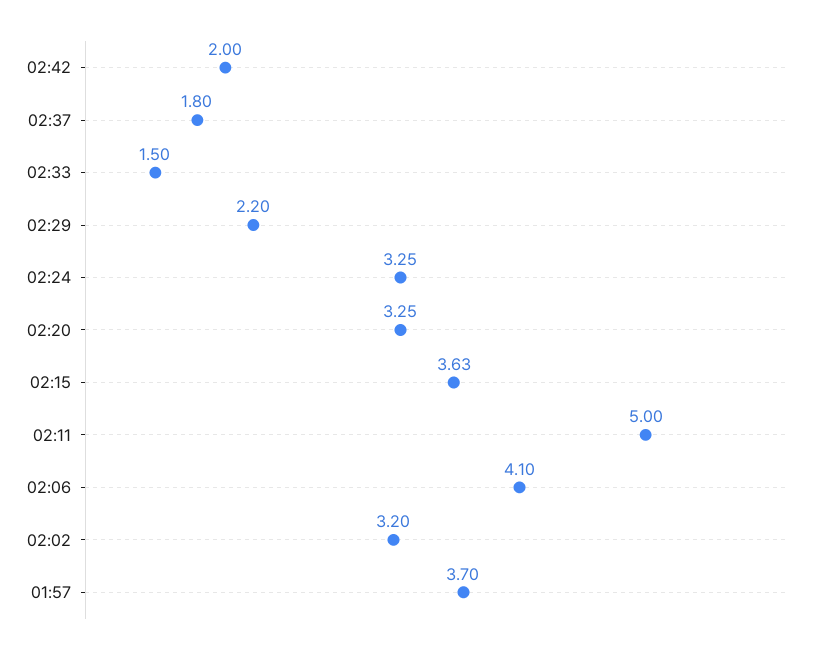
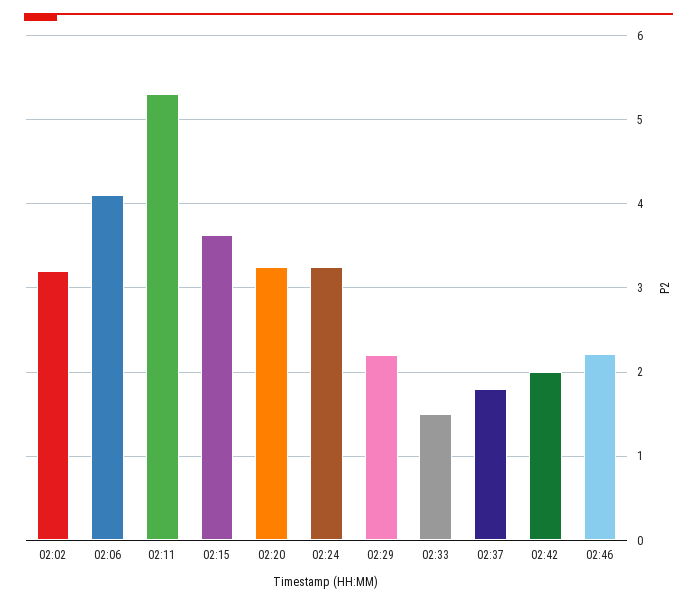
02:11: 5 -> 5.3
01:57: 3.7 -> none
02:46: none -> 2.2

